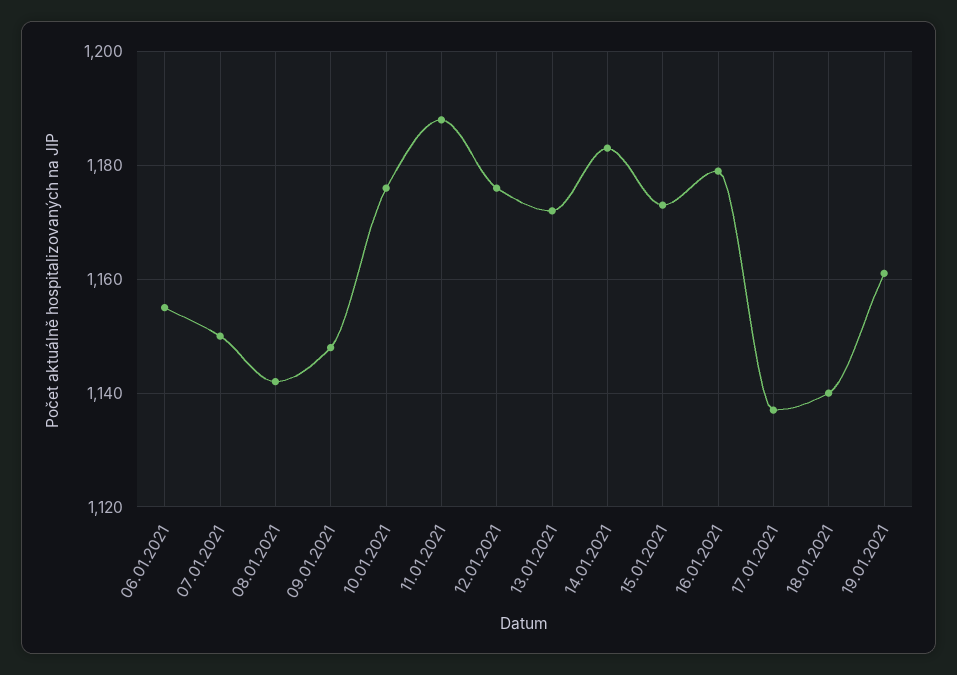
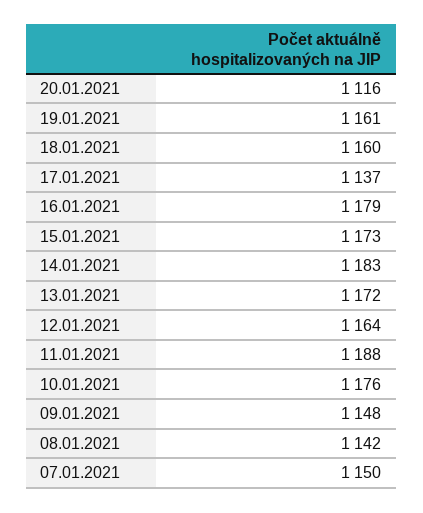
06.01.2021: 1155 -> none
12.01.2021: 1175 -> 1164
18.01.2021: 1140 -> 1160
20.01.2021: none -> 1116

